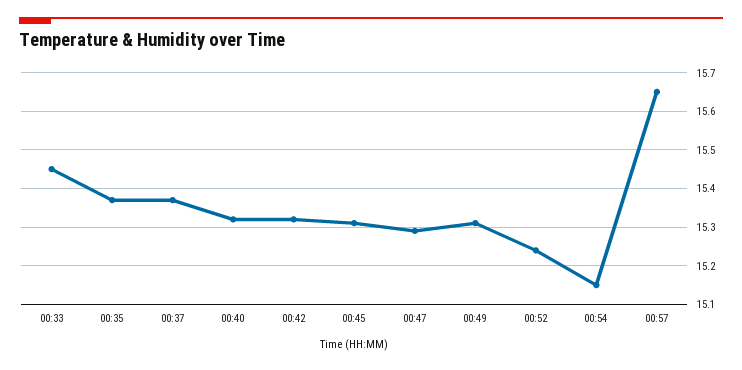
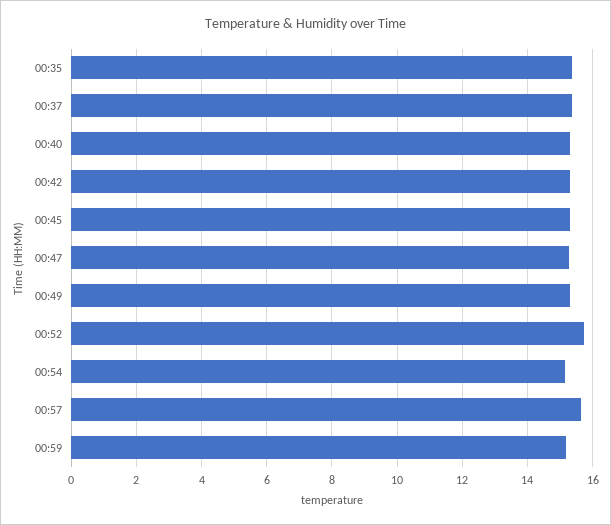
00:33: 15.45 -> none
00:52: 15.25 -> 15.8
00:59: none -> 15.2

